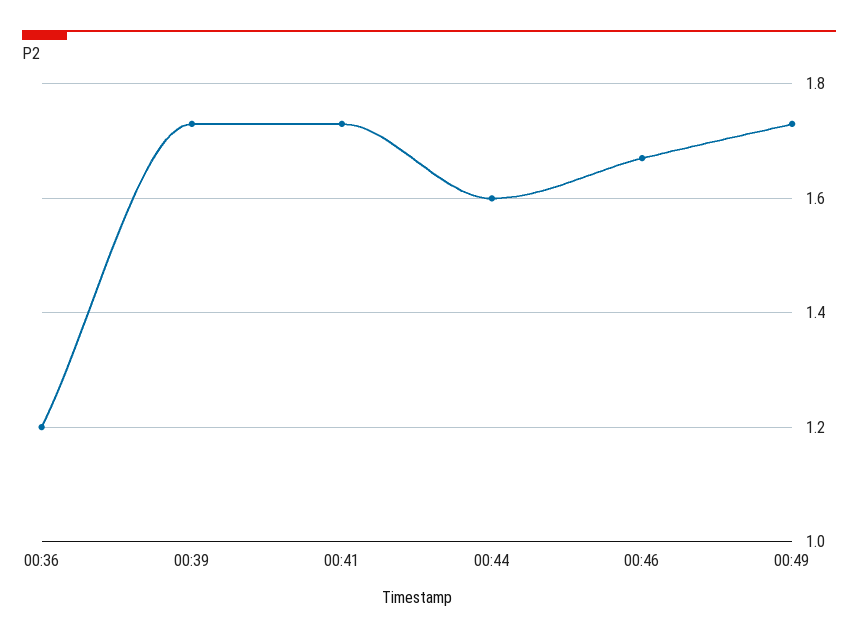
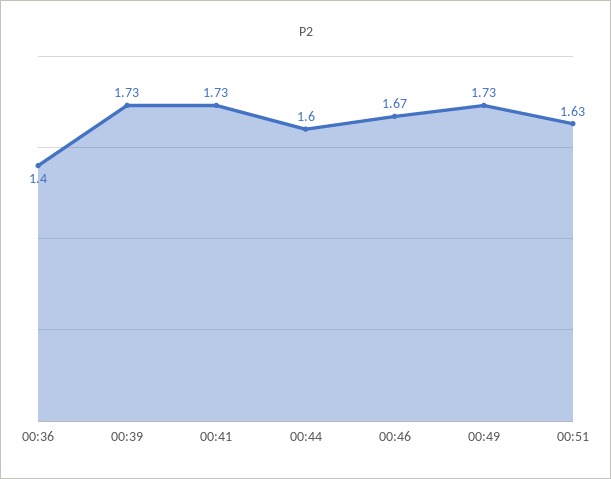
00:36: 1.2 -> 1.4
00:51: none -> 1.63

